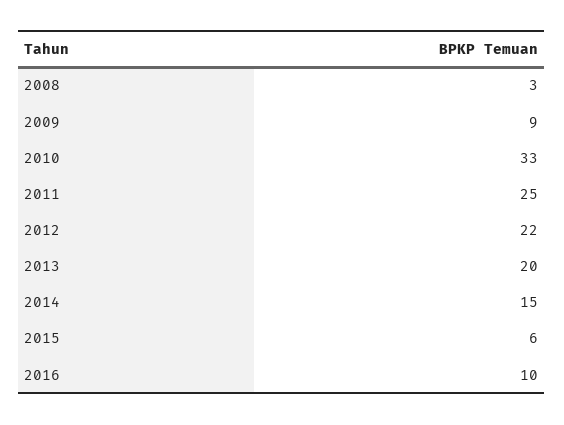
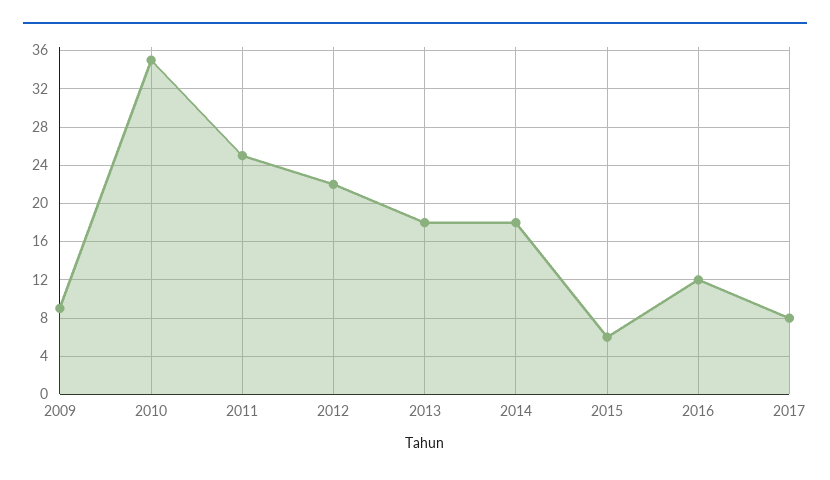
2008: 3 -> none
2010: 33 -> 35
2013: 20 -> 18
2014: 15 -> 18
2016: 10 -> 12
2017: none -> 8

